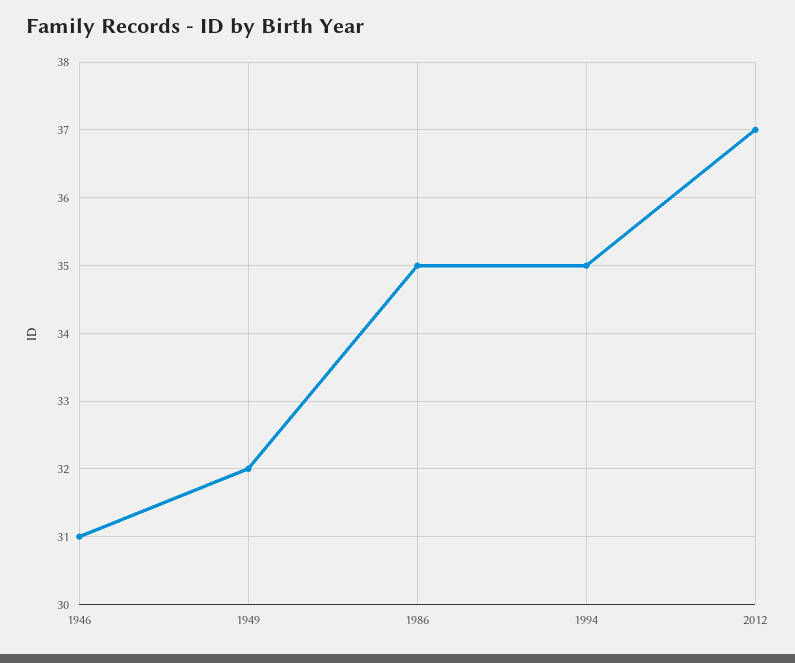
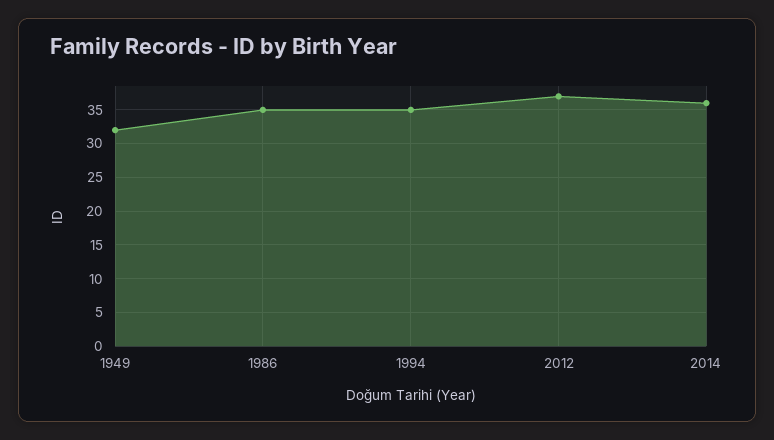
1946: 31 -> none
2014: none -> 36

